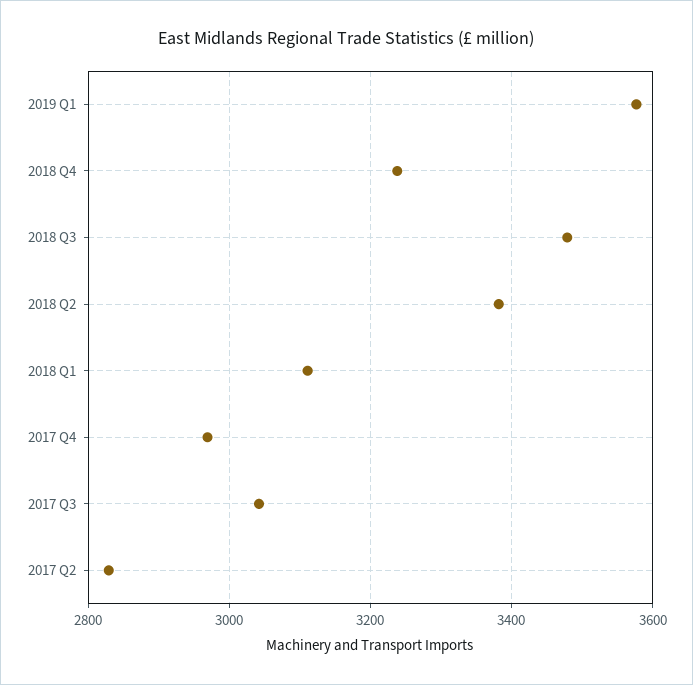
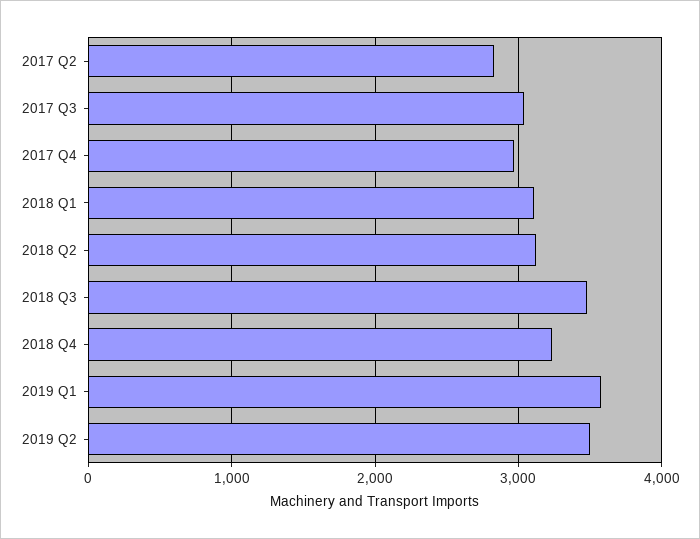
2018 Q2: 3380 -> 3100
2019 Q2: none -> 3500

